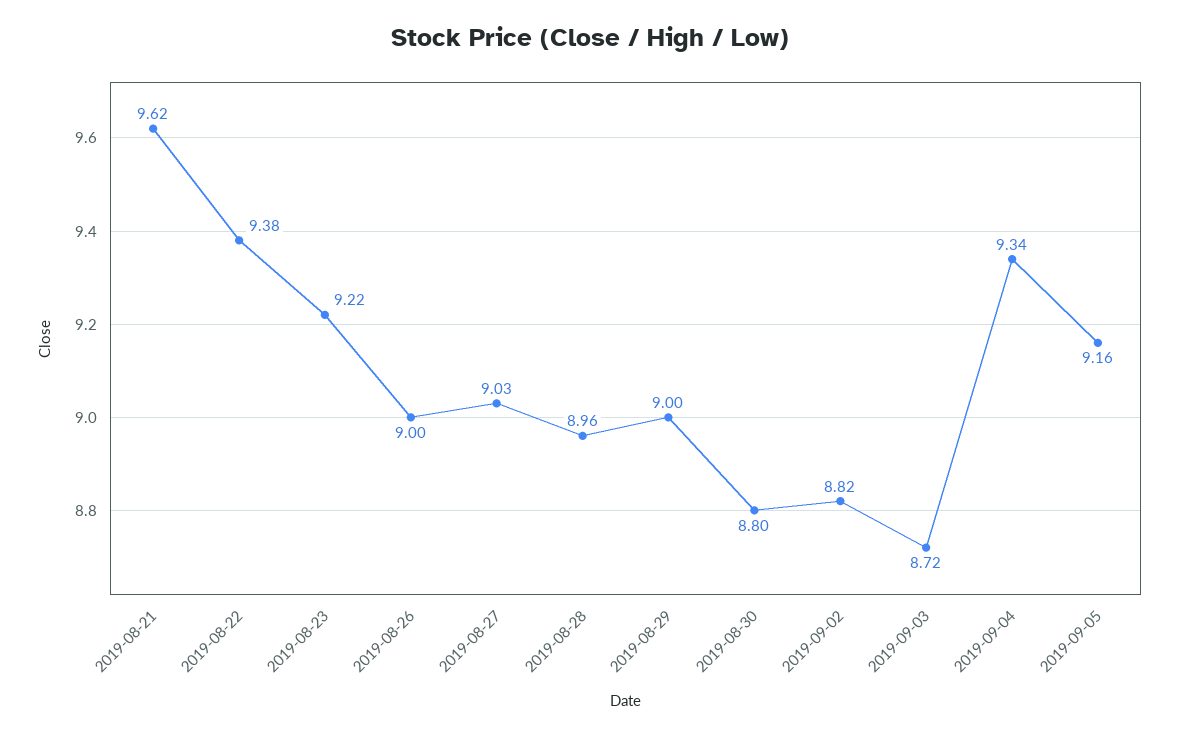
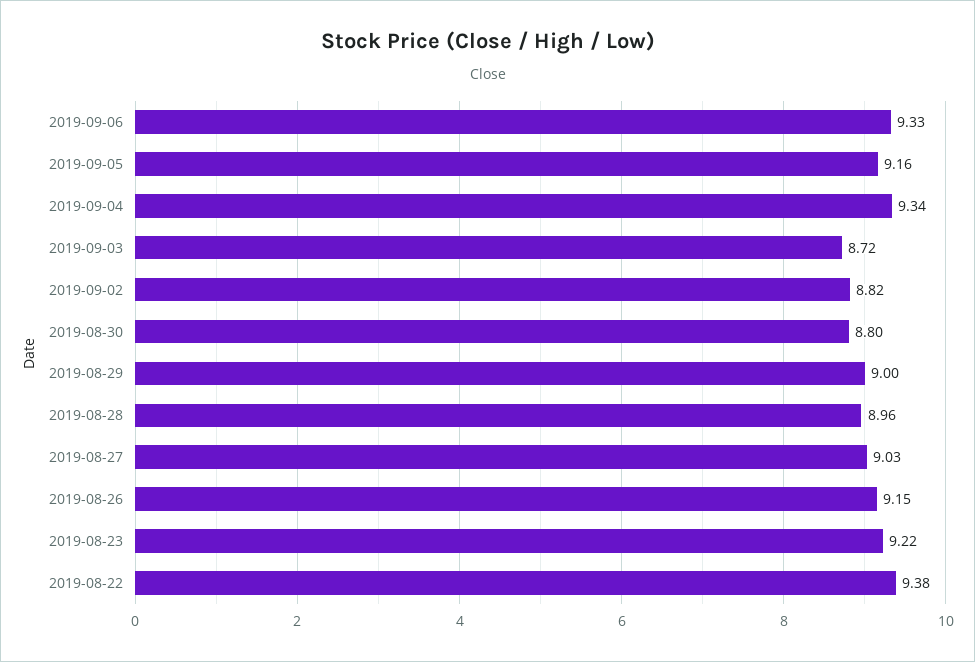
2019-08-21: 9.62 -> none
2019-08-26: 9 -> 9.15
2019-09-06: none -> 9.33

